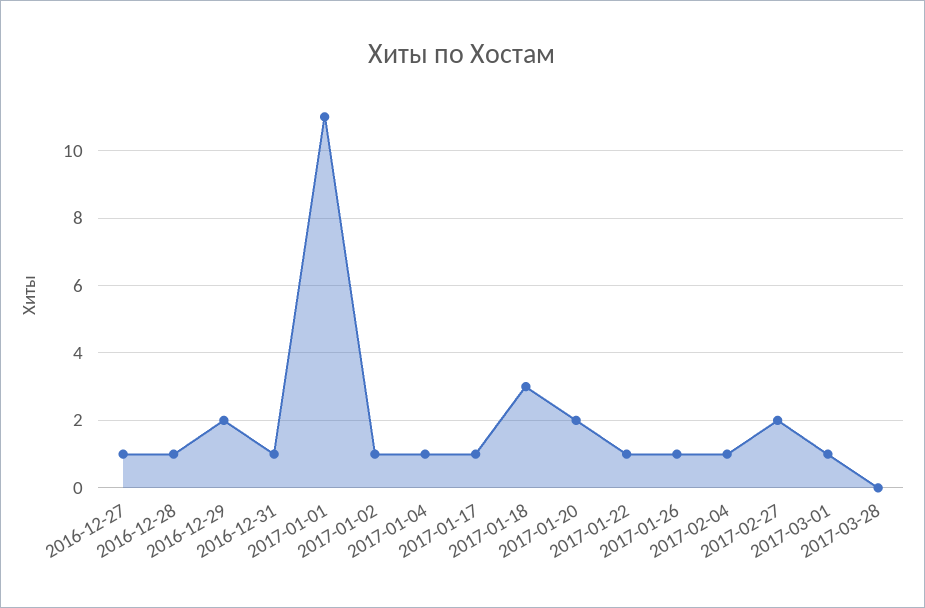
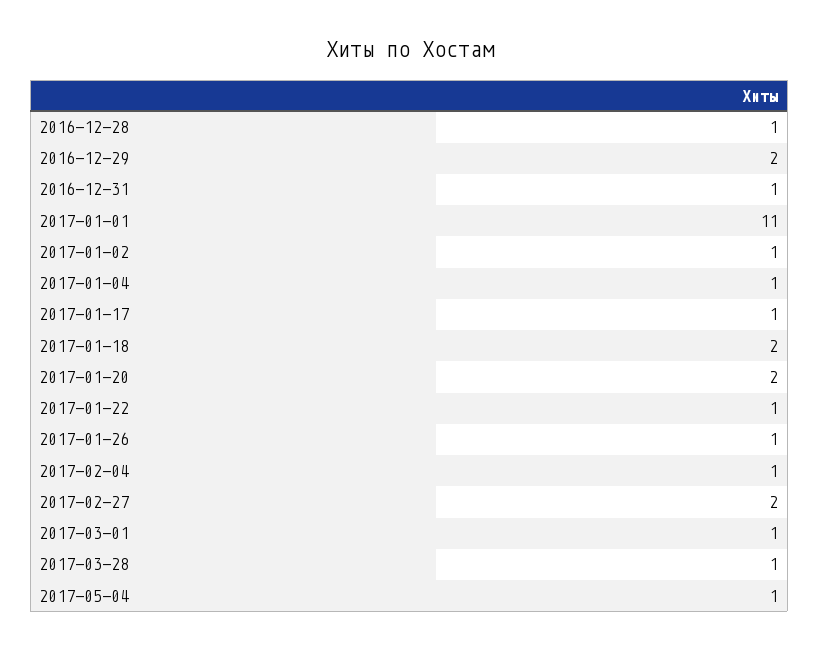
2016-12-27: 1 -> none
2017-01-18: 3 -> 2
2017-03-28: 0 -> 1
2017-05-04: none -> 1

